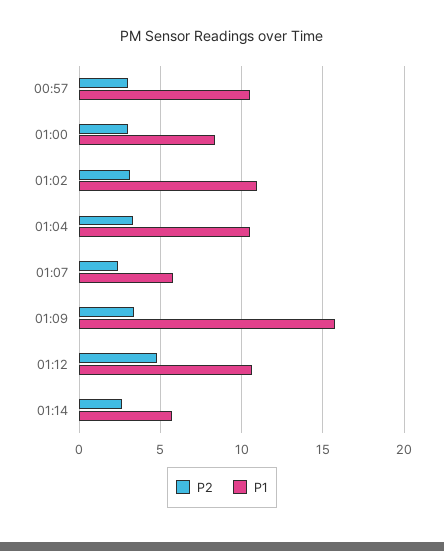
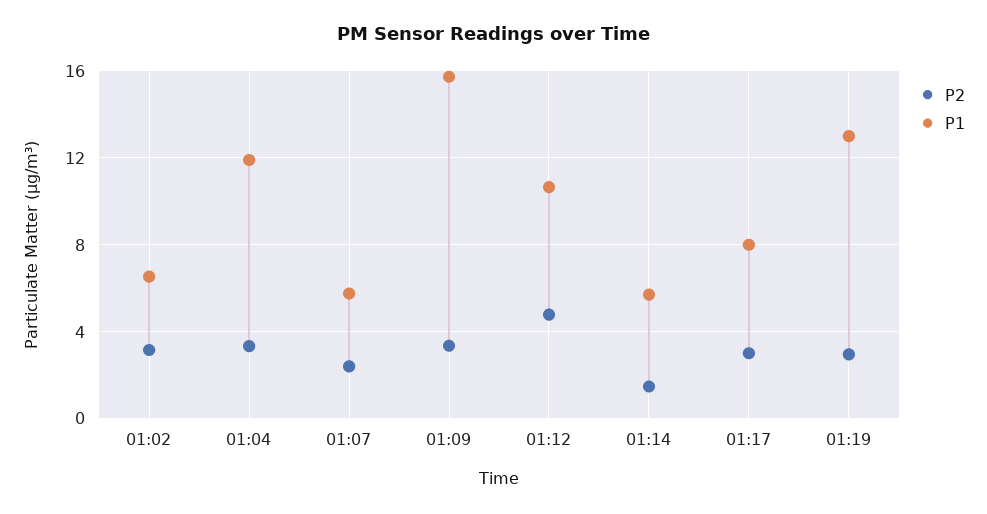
P2, 00:57: 3 -> none
P1, 00:57: 10.5 -> none
P2, 01:00: 3 -> none
P1, 01:00: 8.5 -> none
P1, 01:02: 11 -> 6.5
P1, 01:04: 10.5 -> 12
P2, 01:14: 2.5 -> 1.5
P2, 01:17: none -> 3
P1, 01:17: none -> 8
P2, 01:19: none -> 3
P1, 01:19: none -> 13

